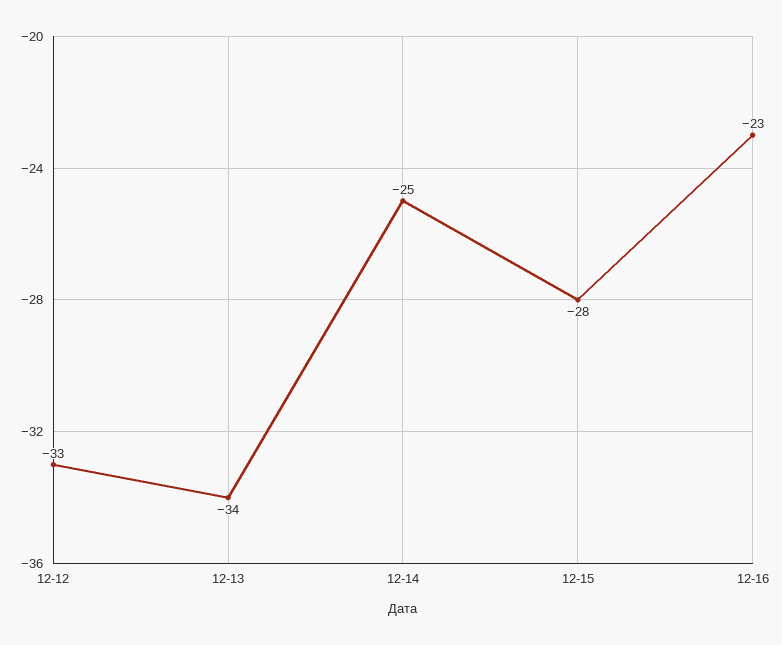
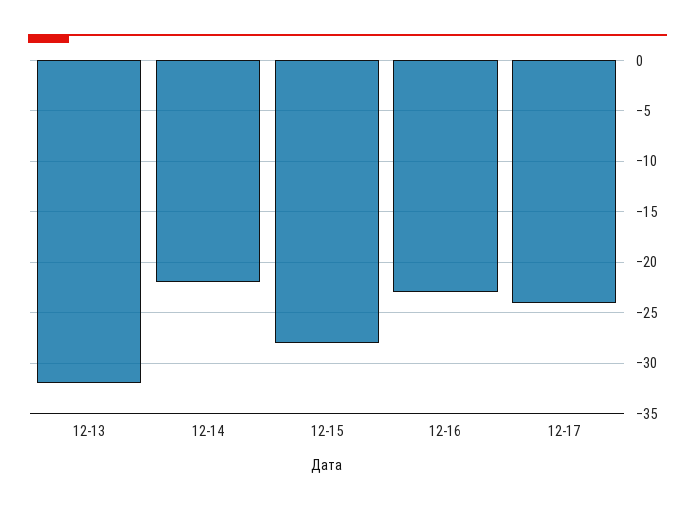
12-12: -33 -> none
12-13: -34 -> -32
12-14: -25 -> -22
12-17: none -> -24

